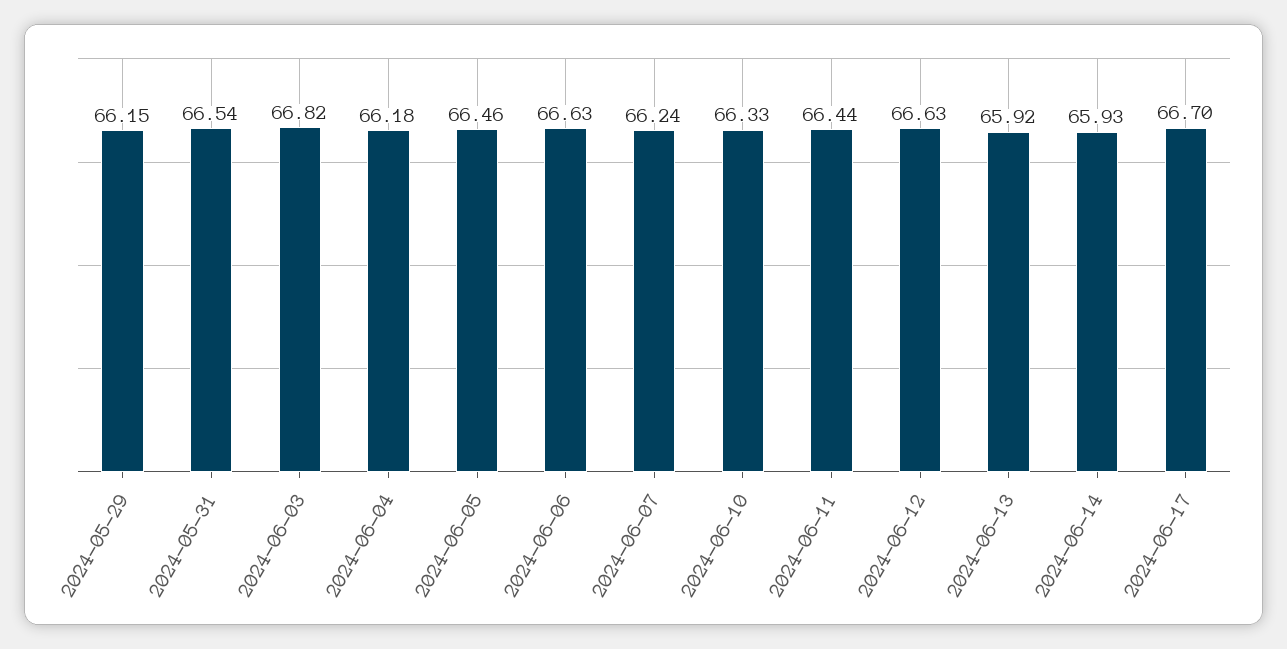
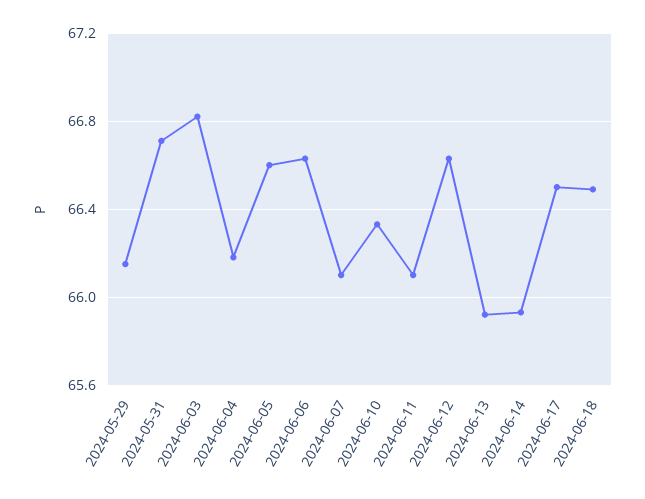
2024-05-31: 66.54 -> 66.7
2024-06-05: 66.46 -> 66.6
2024-06-07: 66.24 -> 66.1
2024-06-11: 66.44 -> 66.1
2024-06-17: 66.7 -> 66.5
2024-06-18: none -> 66.5

